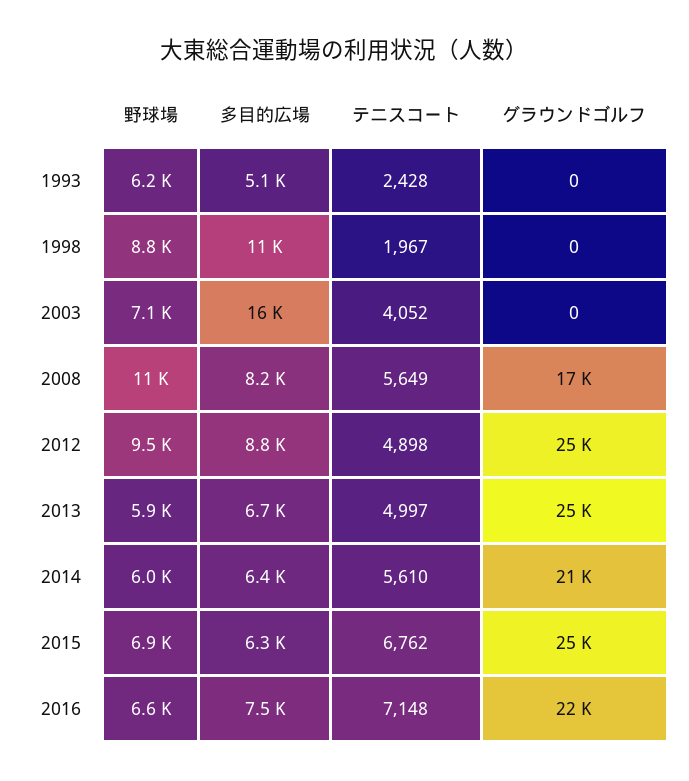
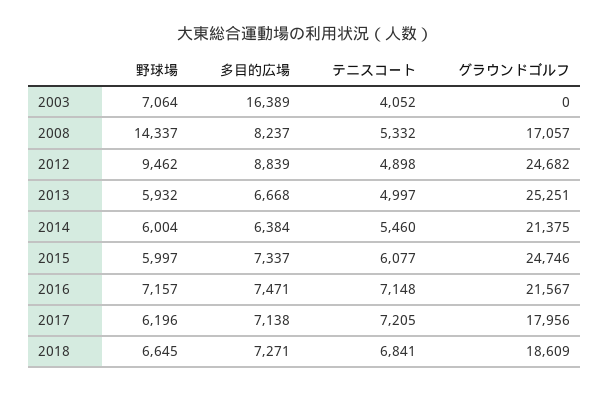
野球場, 1993: 6200 -> none
多目的広場, 1993: 5100 -> none
テニスコート, 1993: 2428 -> none
グラウンドゴルフ, 1993: 0 -> none
野球場, 1998: 8800 -> none
多目的広場, 1998: 11000 -> none
テニスコート, 1998: 1967 -> none
グラウンドゴルフ, 1998: 0 -> none
野球場, 2008: 11000 -> 14337
テニスコート, 2008: 5649 -> 5332
テニスコート, 2014: 5610 -> 5460
野球場, 2015: 6900 -> 5997
多目的広場, 2015: 6300 -> 7337
テニスコート, 2015: 6762 -> 6077
野球場, 2016: 6600 -> 7157
野球場, 2017: none -> 6196
多目的広場, 2017: none -> 7138
テニスコート, 2017: none -> 7205
グラウンドゴルフ, 2017: none -> 17956
野球場, 2018: none -> 6645
多目的広場, 2018: none -> 7271
テニスコート, 2018: none -> 6841
グラウンドゴルフ, 2018: none -> 18609

